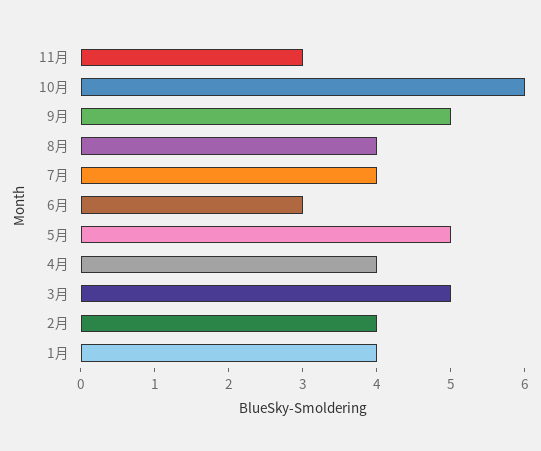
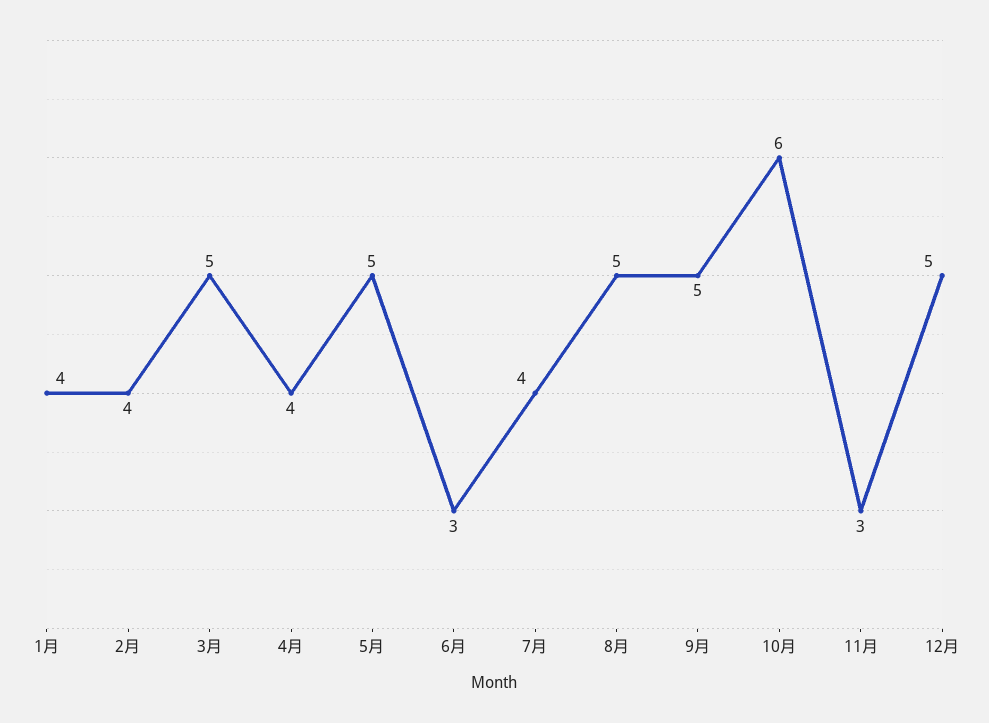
8月: 4 -> 5
12月: none -> 5

